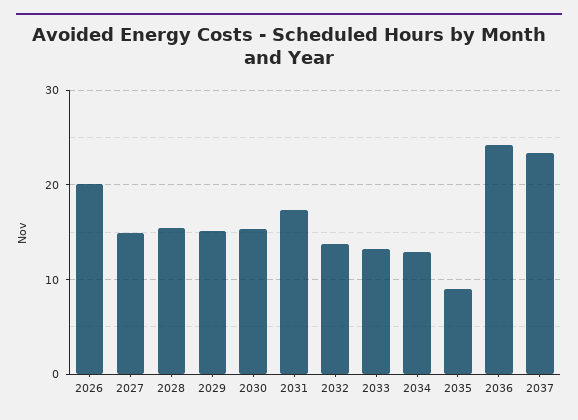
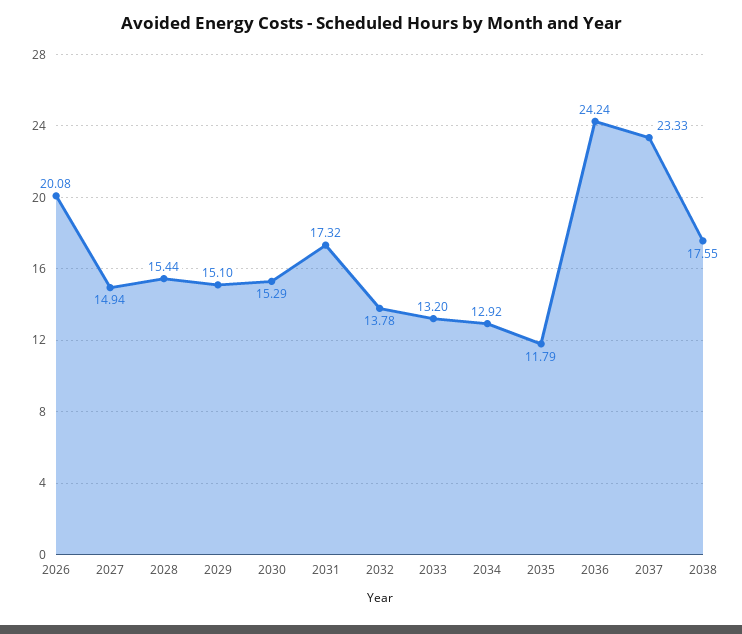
2035: 9 -> 11.79
2038: none -> 17.55

